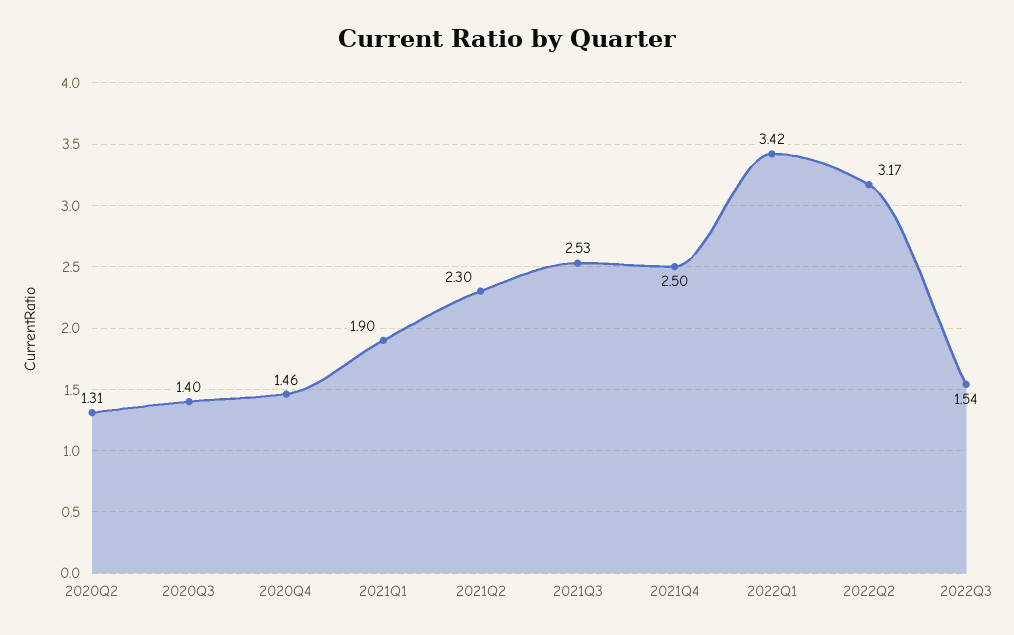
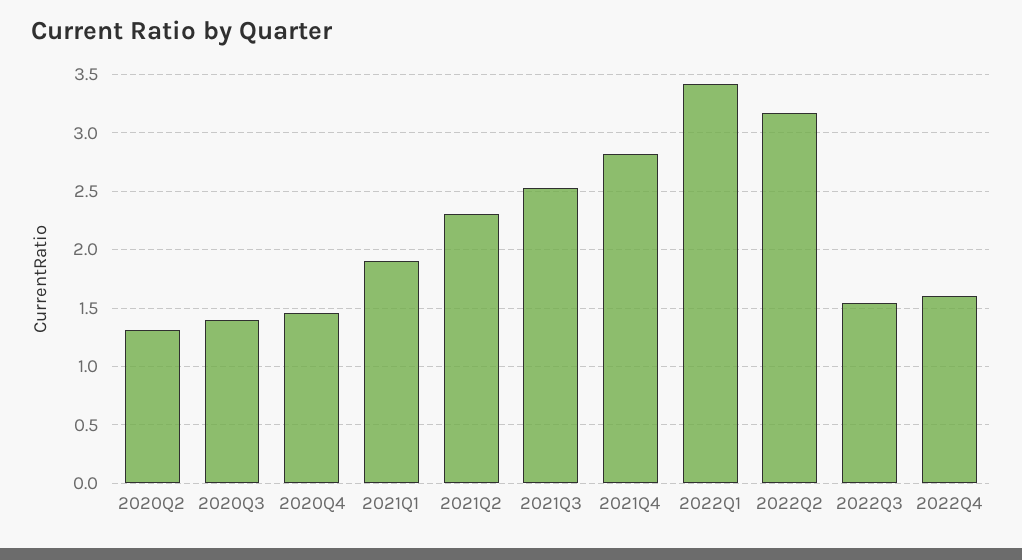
2021Q4: 2.5 -> 2.8
2022Q4: none -> 1.6

